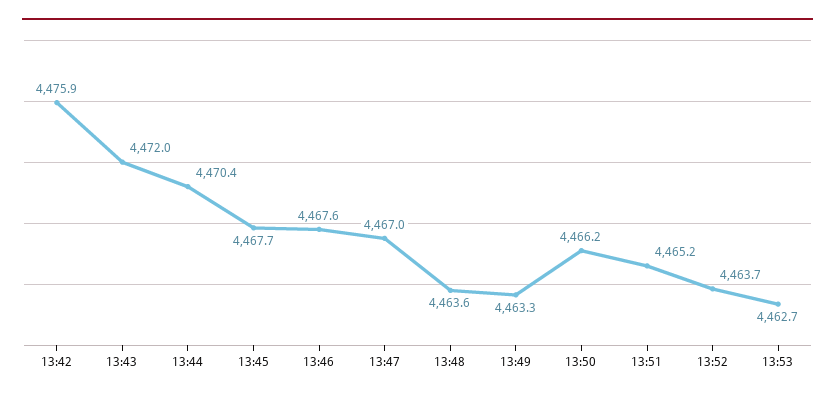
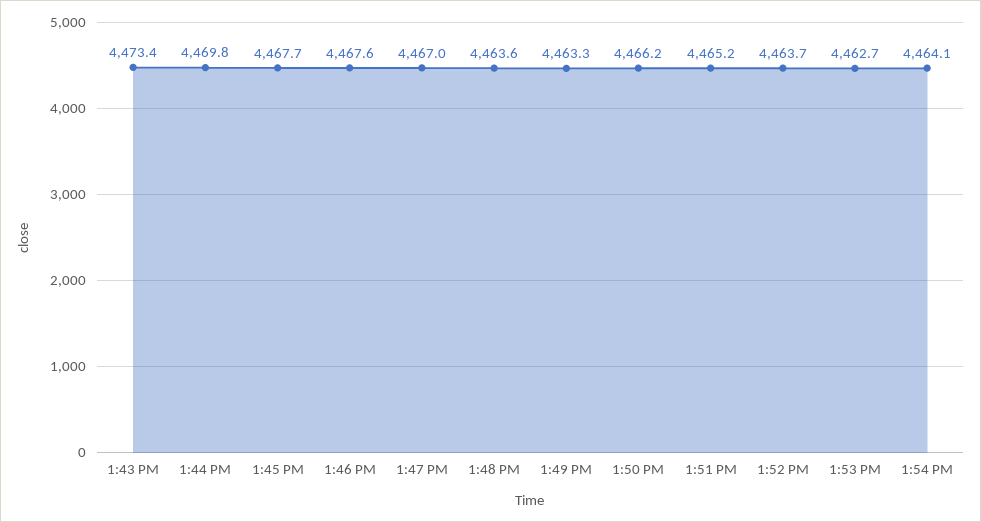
13:42: 4475.9 -> none
13:43: 4472 -> 4473.4
13:44: 4470.4 -> 4469.8
1:54 PM: none -> 4464.1

